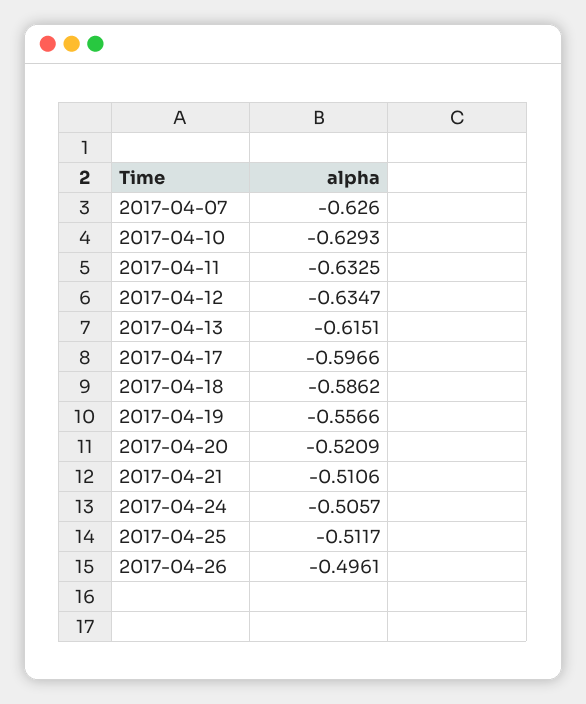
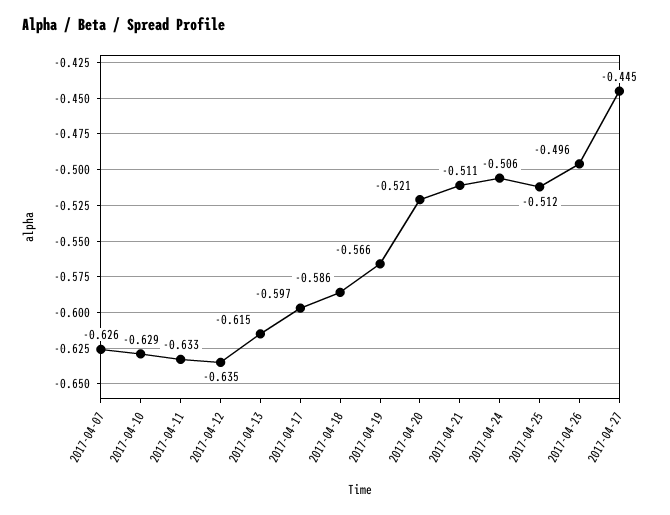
2017-04-19: -0.5566 -> -0.566
2017-04-27: none -> -0.445

